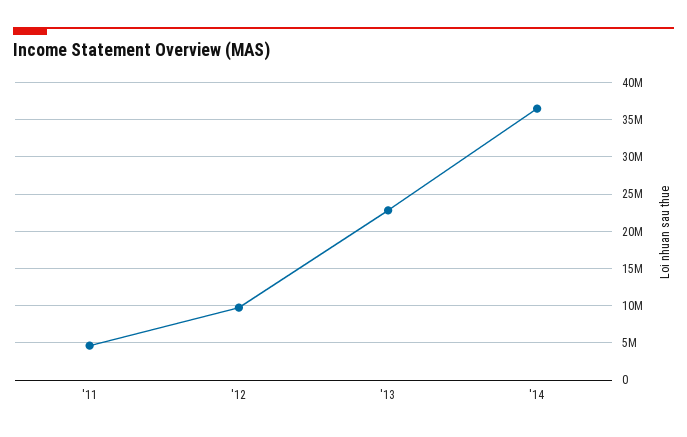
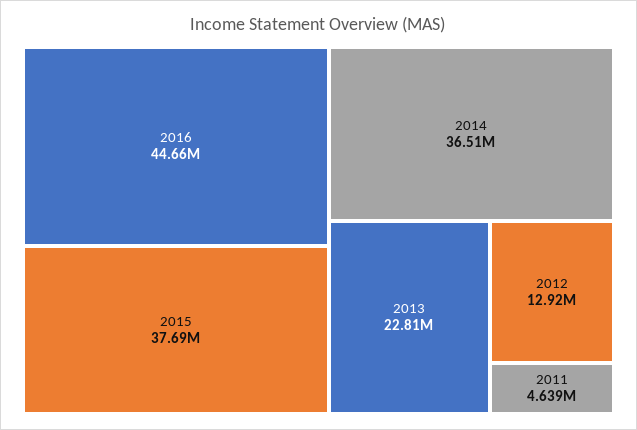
'12: 10000000 -> 12920000
2016: none -> 44660000
2015: none -> 37690000

